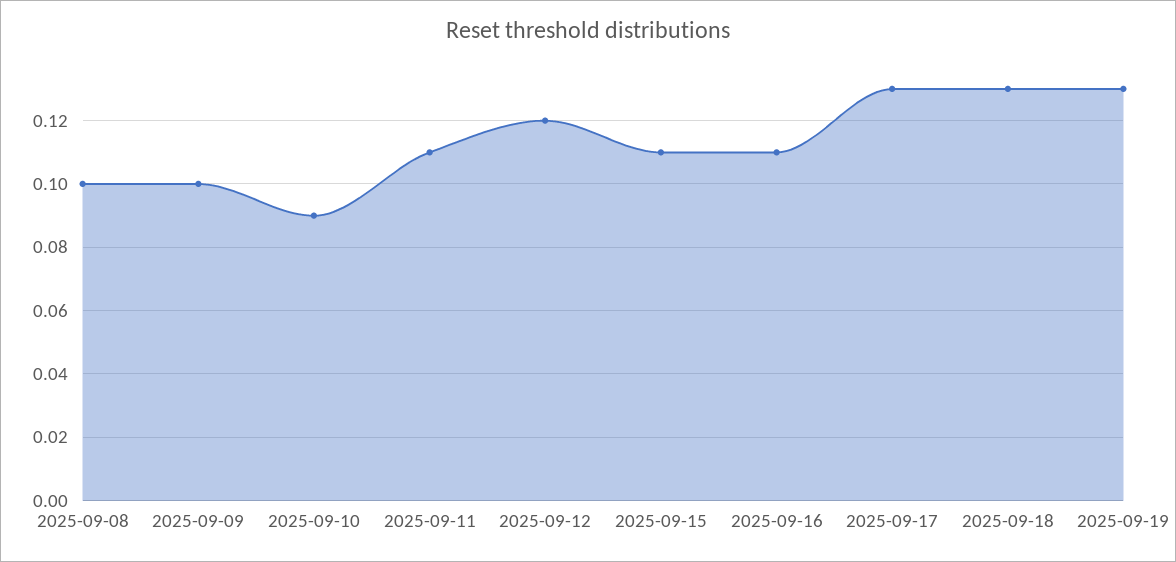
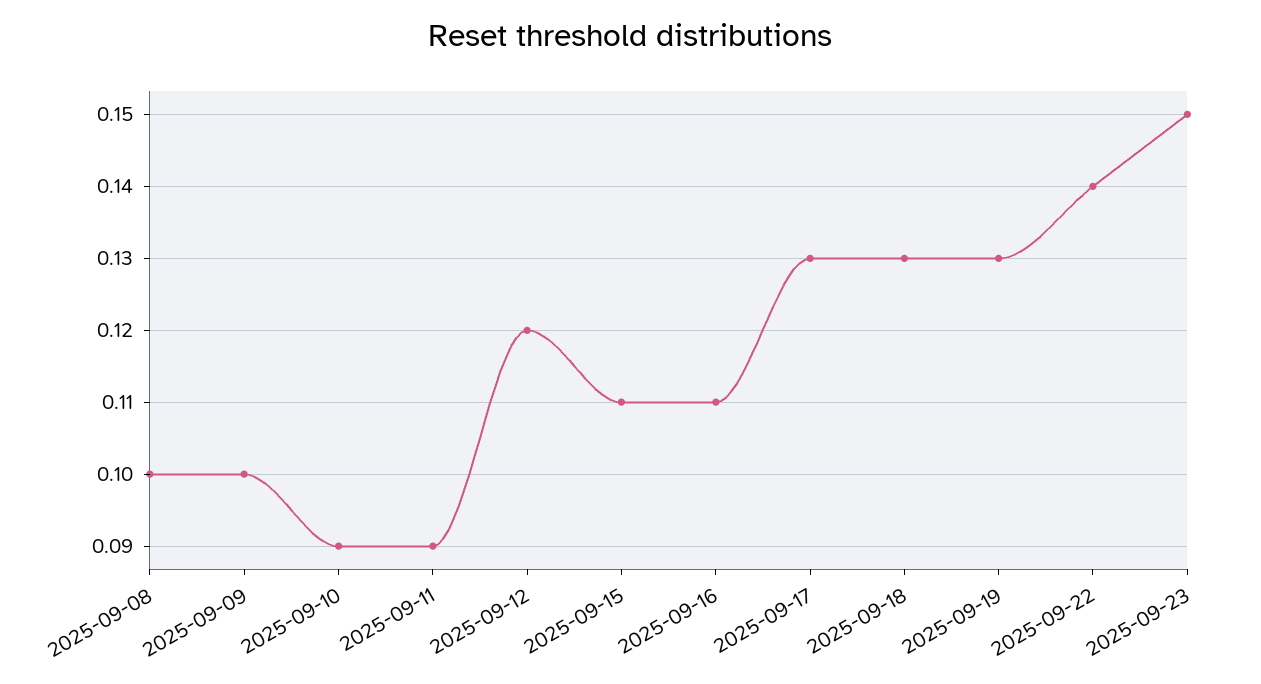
2025-09-11: 0.11 -> 0.09
2025-09-22: none -> 0.14
2025-09-23: none -> 0.15

